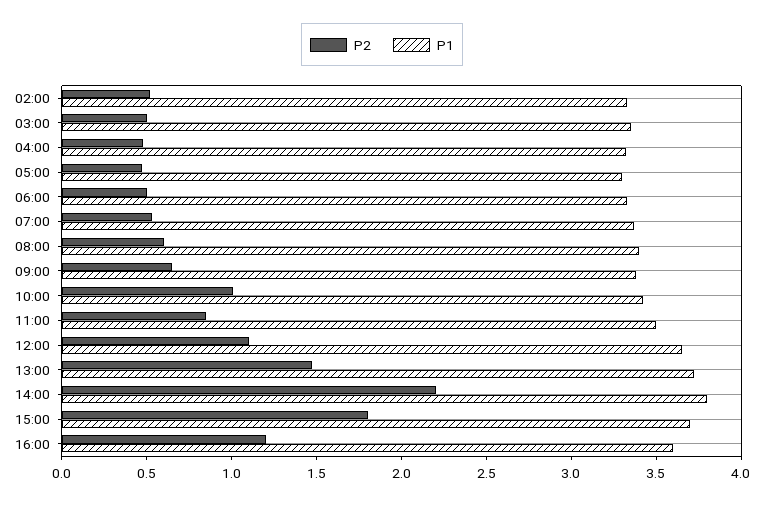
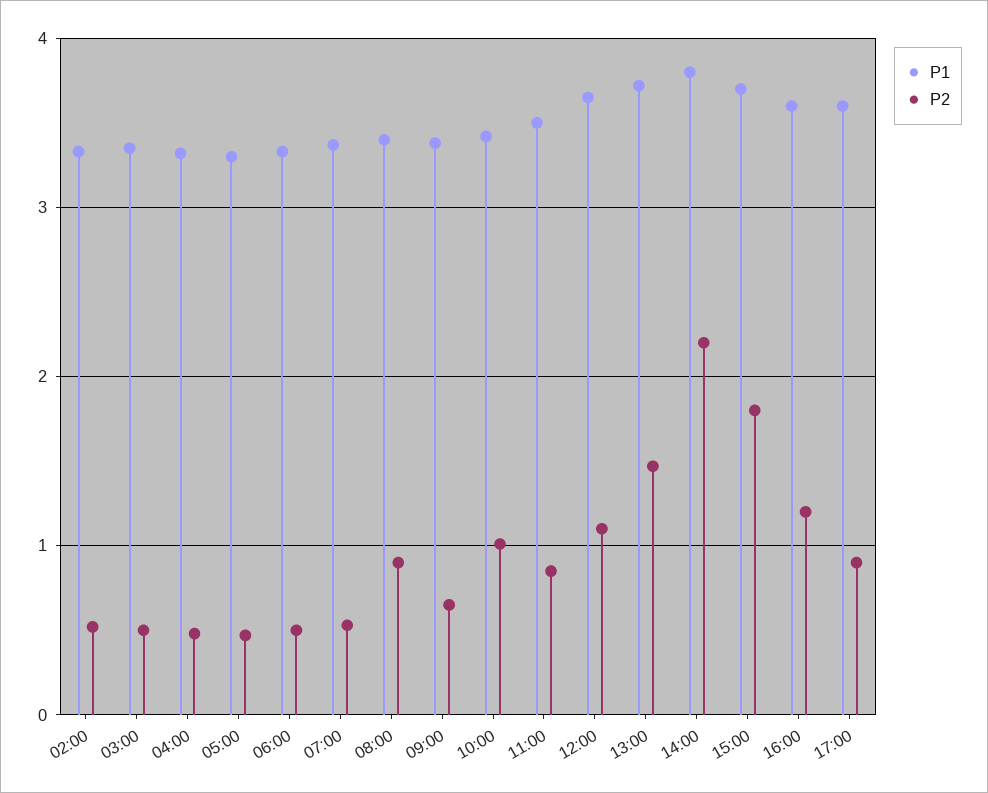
P2, 08:00: 0.6 -> 0.9
P1, 17:00: none -> 3.6
P2, 17:00: none -> 0.9

